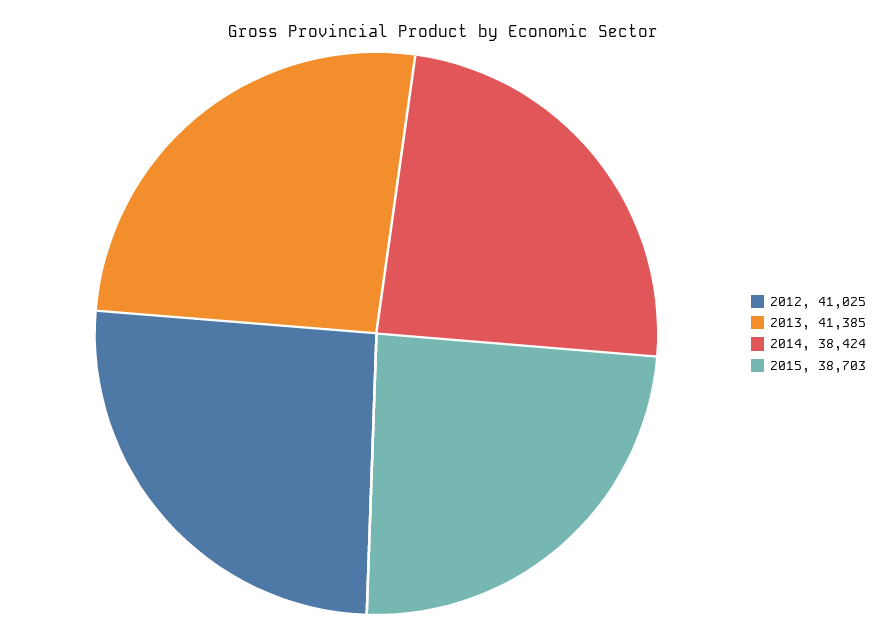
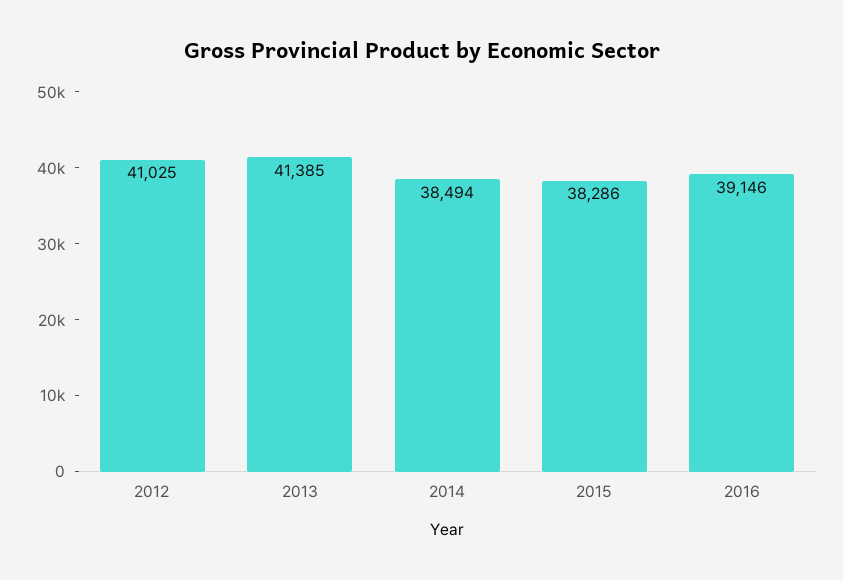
2014: 38424 -> 38494
2015: 38703 -> 38286
2016: none -> 39146

